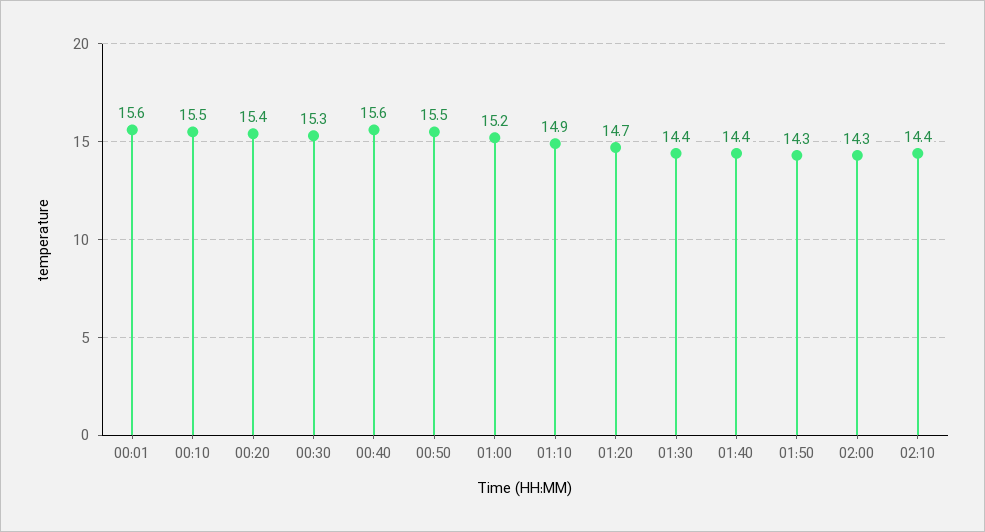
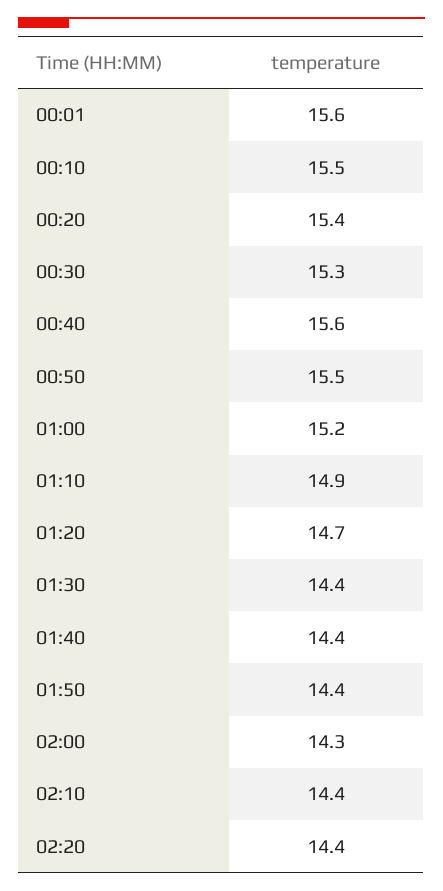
01:50: 14.3 -> 14.4
02:20: none -> 14.4

